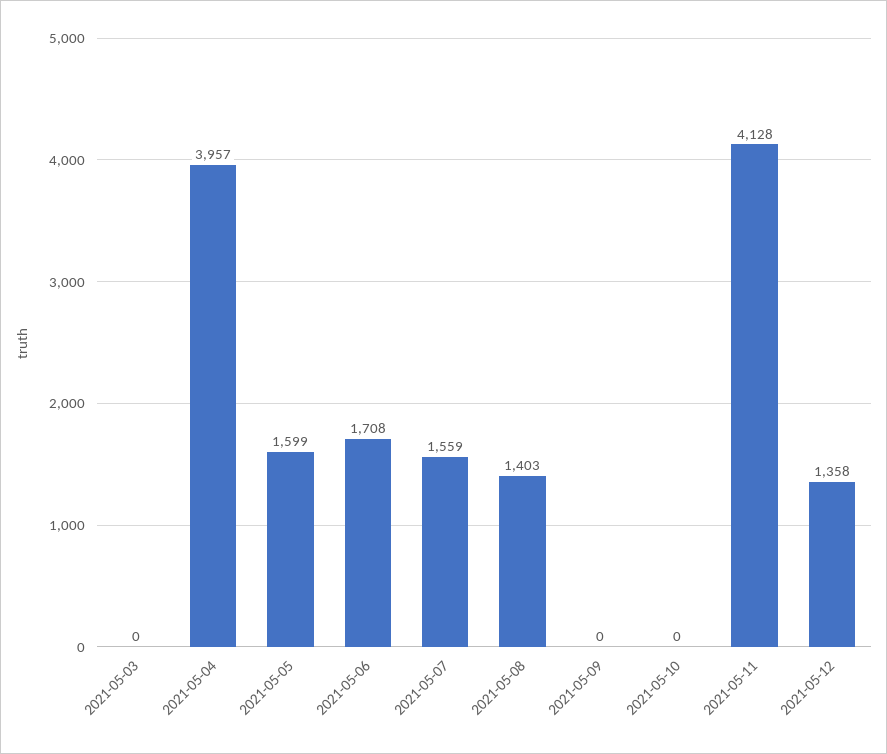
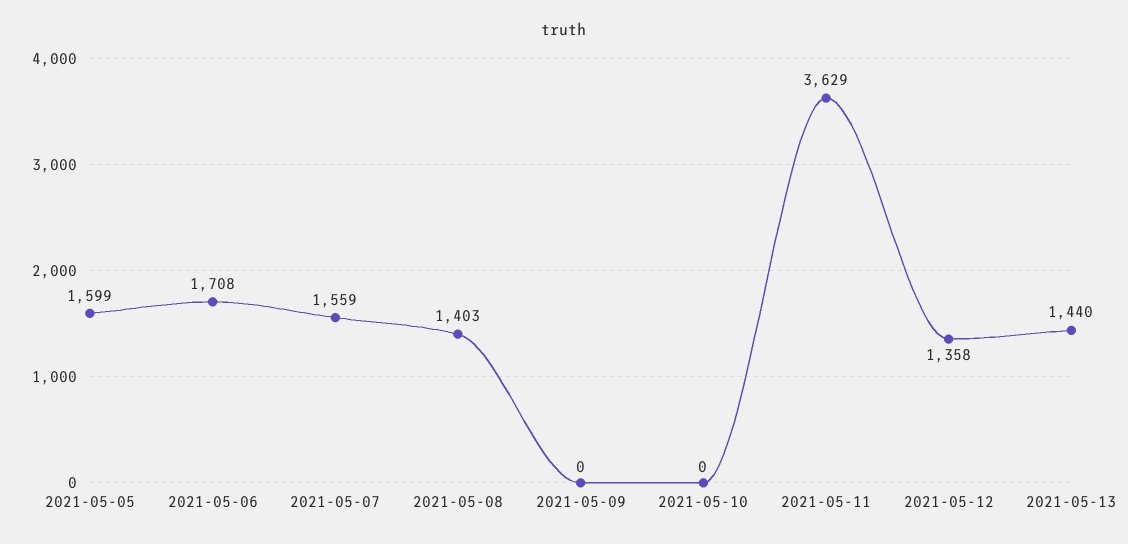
2021-05-03: 0 -> none
2021-05-04: 3957 -> none
2021-05-11: 4128 -> 3629
2021-05-13: none -> 1440

